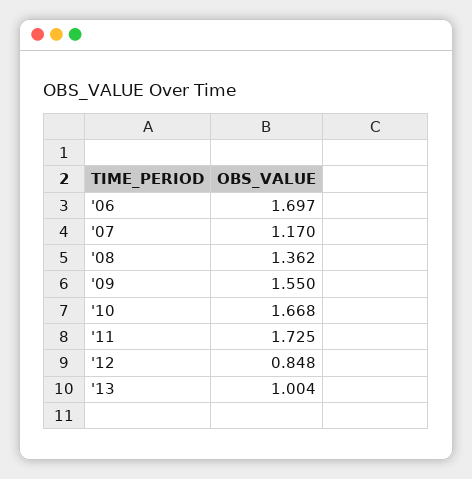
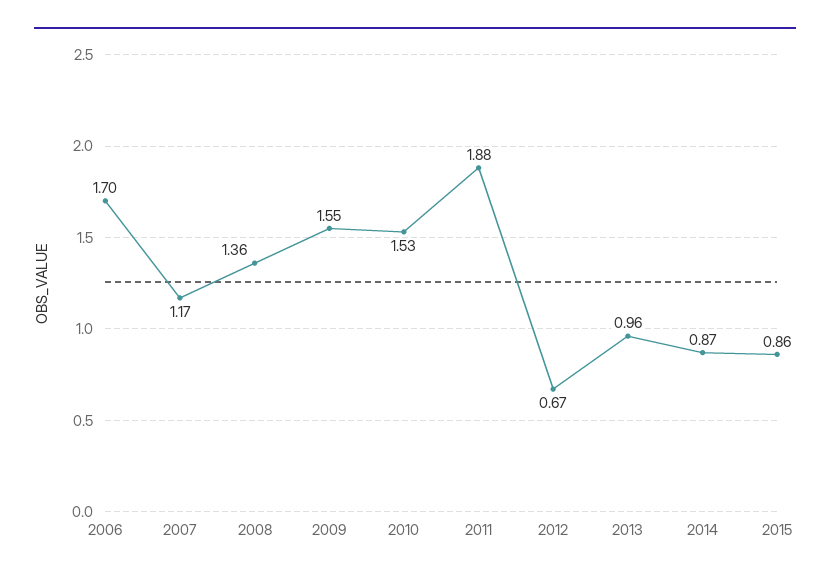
'10: 1.668 -> 1.53
'11: 1.725 -> 1.88
'12: 0.848 -> 0.67
'13: 1.004 -> 0.96
2014: none -> 0.87
2015: none -> 0.86

